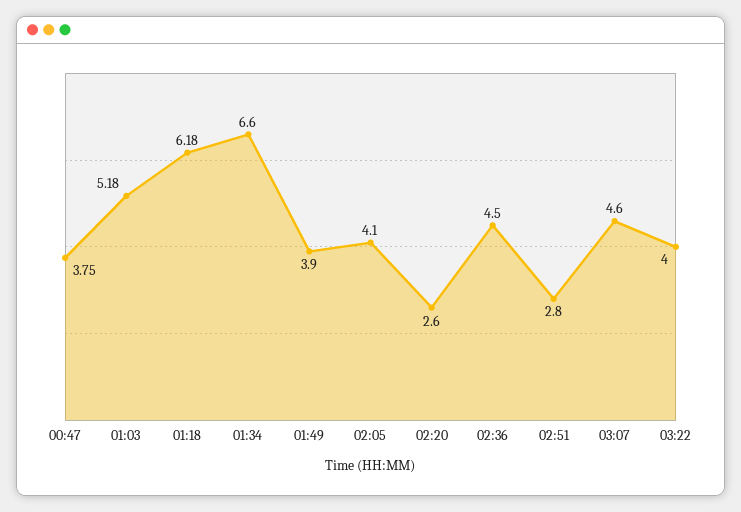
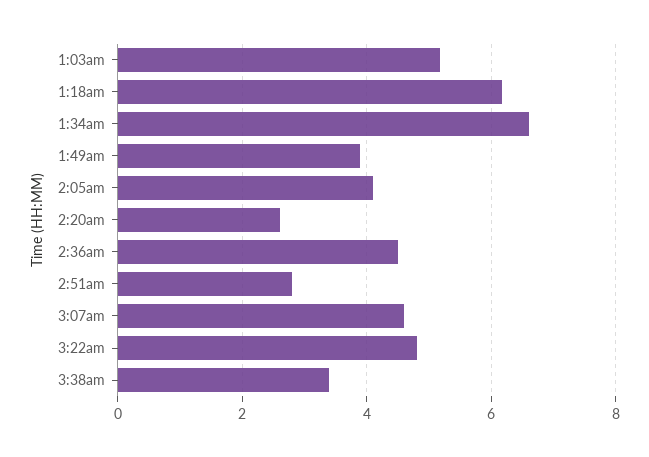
00:47: 3.75 -> none
03:22: 4 -> 4.8
3:38am: none -> 3.4

